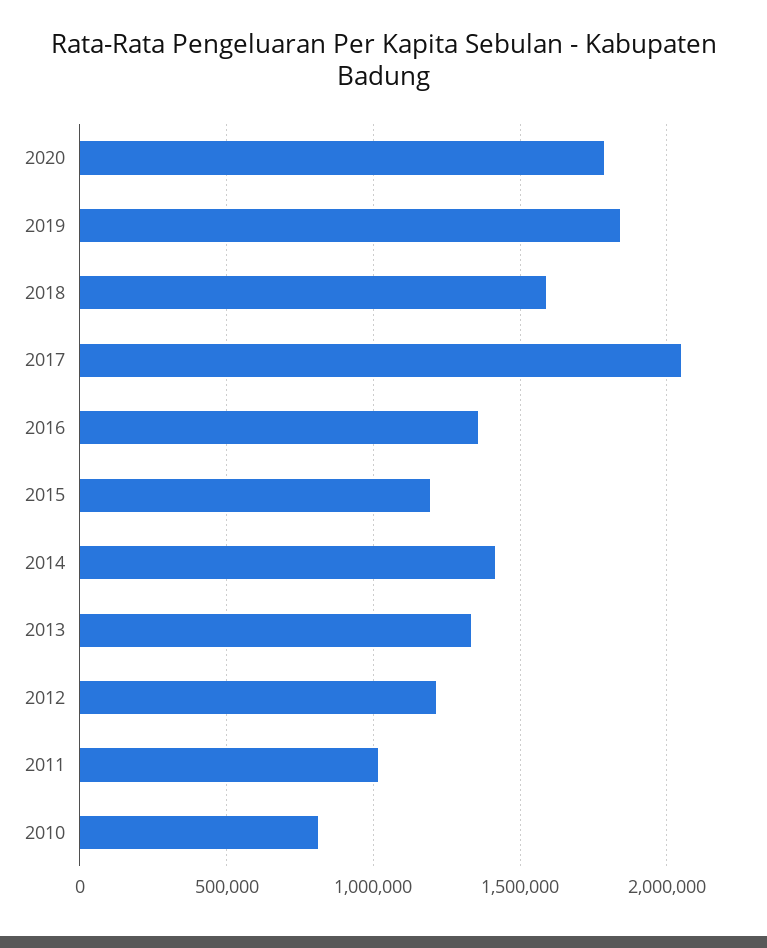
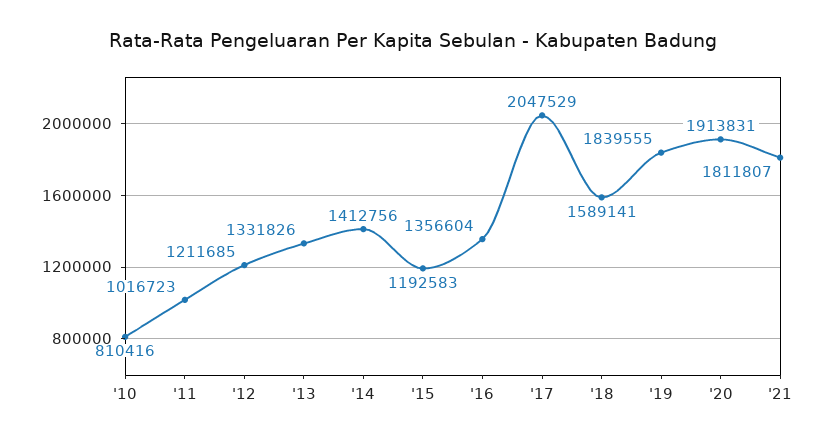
2020: 1800000 -> 1913831
'21: none -> 1811807

